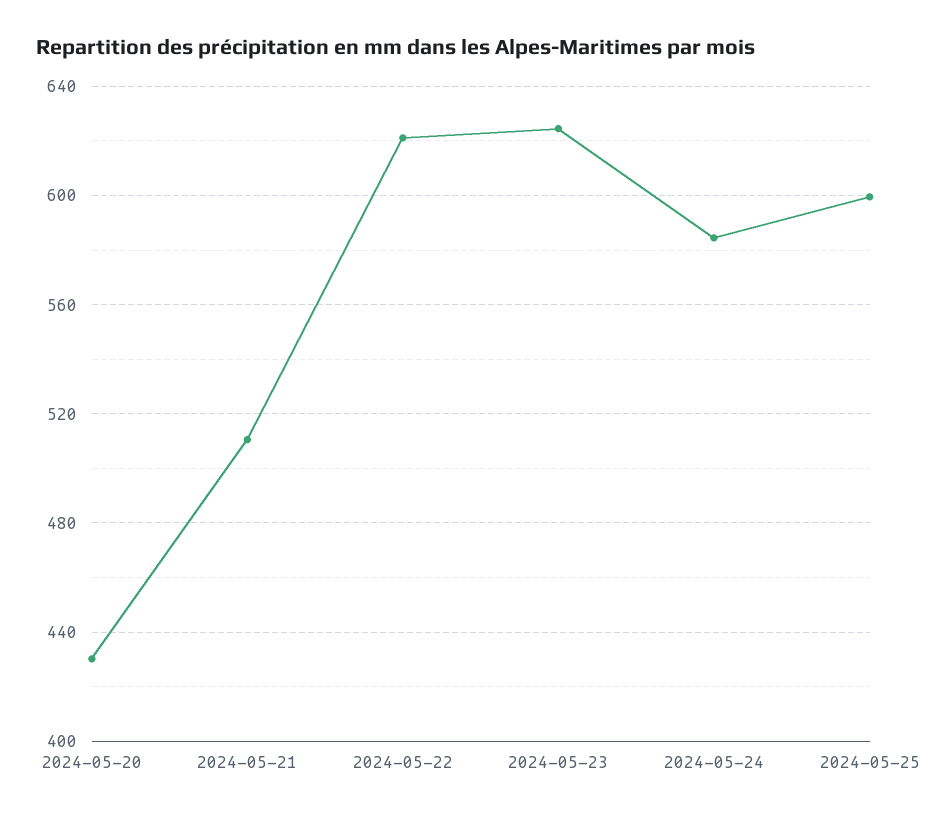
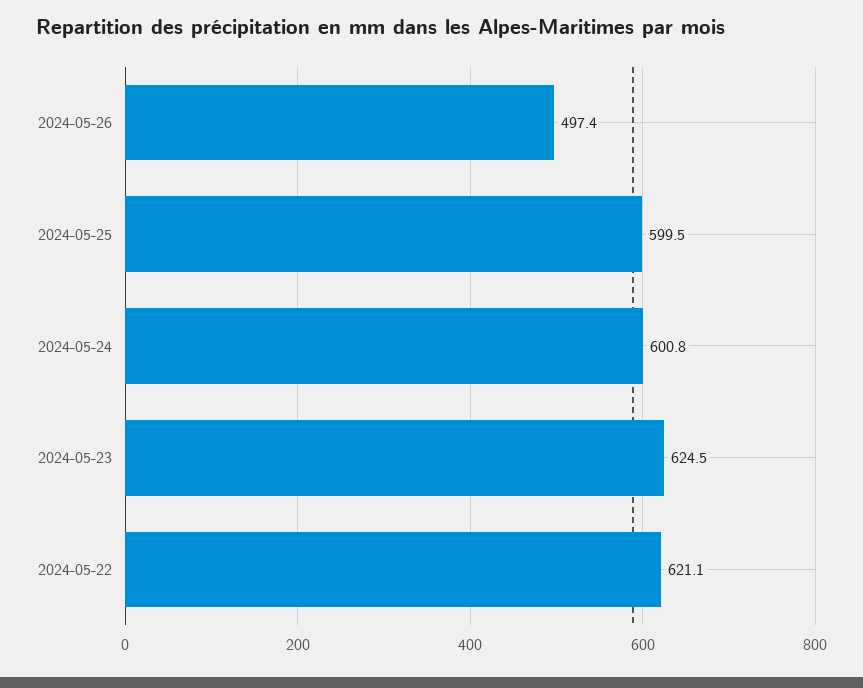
2024-05-20: 430 -> none
2024-05-21: 510 -> none
2024-05-24: 585 -> 600.8
2024-05-26: none -> 497.4

